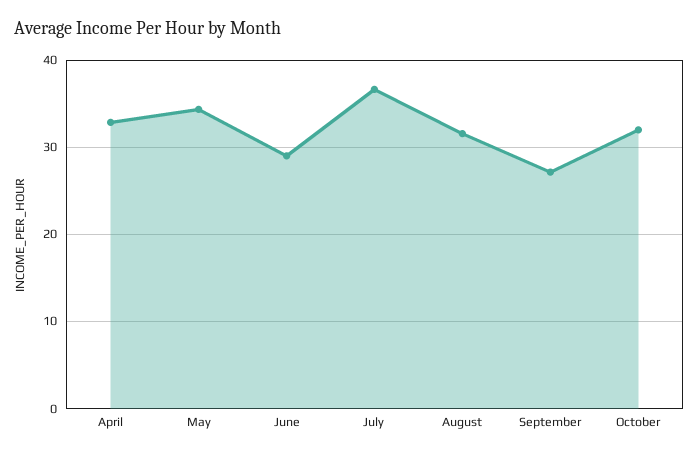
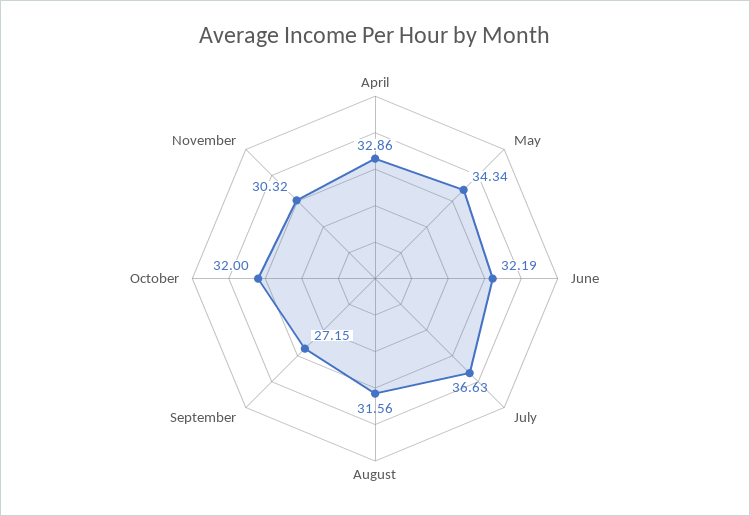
June: 29 -> 32.19
November: none -> 30.32

